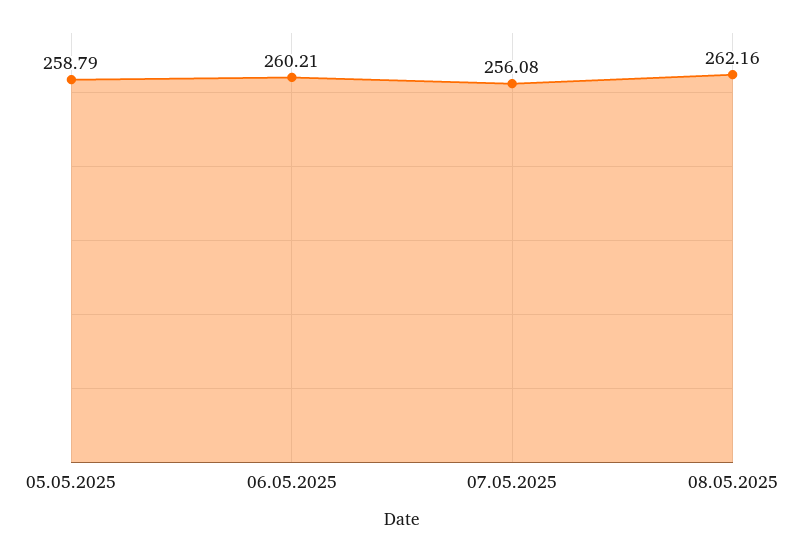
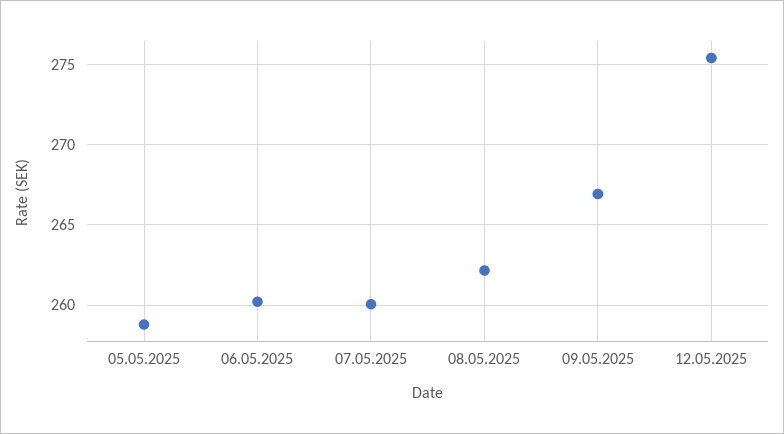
07.05.2025: 256.08 -> 260
09.05.2025: none -> 267
12.05.2025: none -> 275.5

